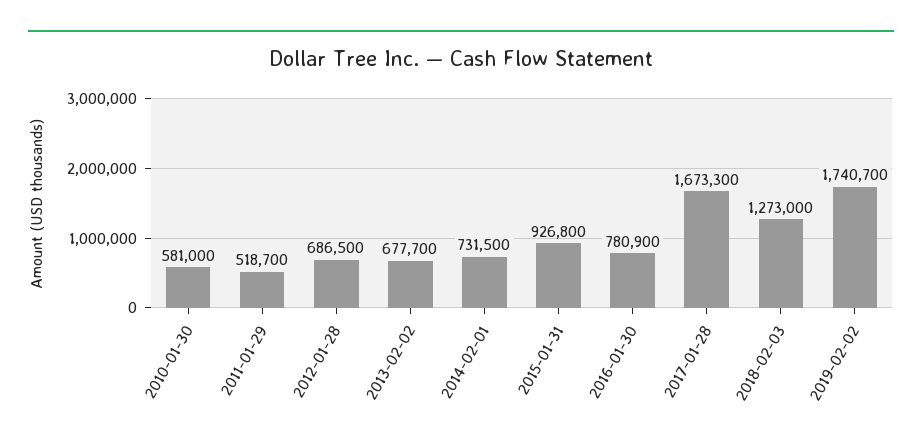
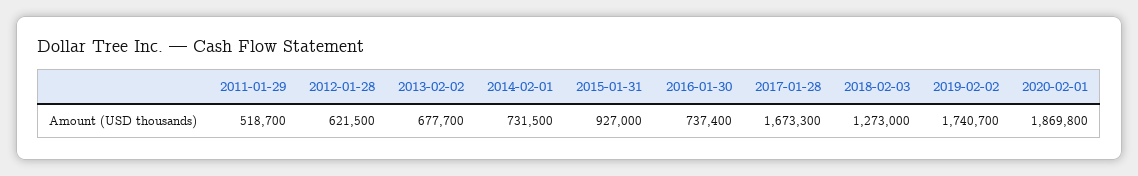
2010-01-30: 581000 -> none
2012-01-28: 686500 -> 621500
2015-01-31: 926800 -> 927000
2016-01-30: 780900 -> 737400
2020-02-01: none -> 1869800

